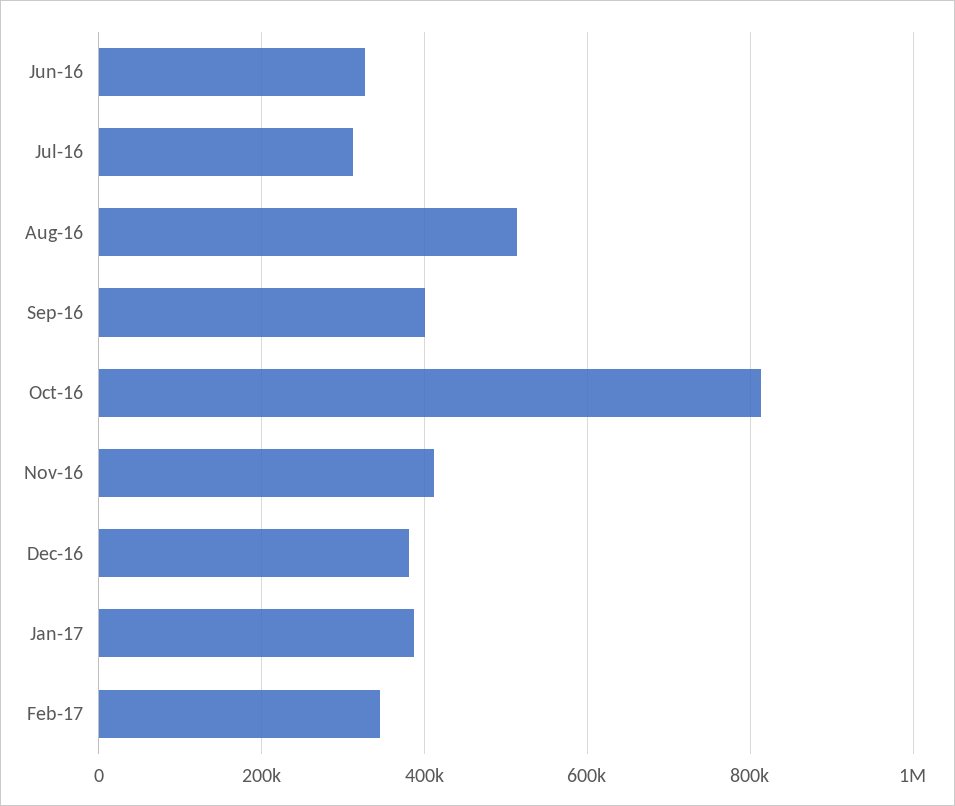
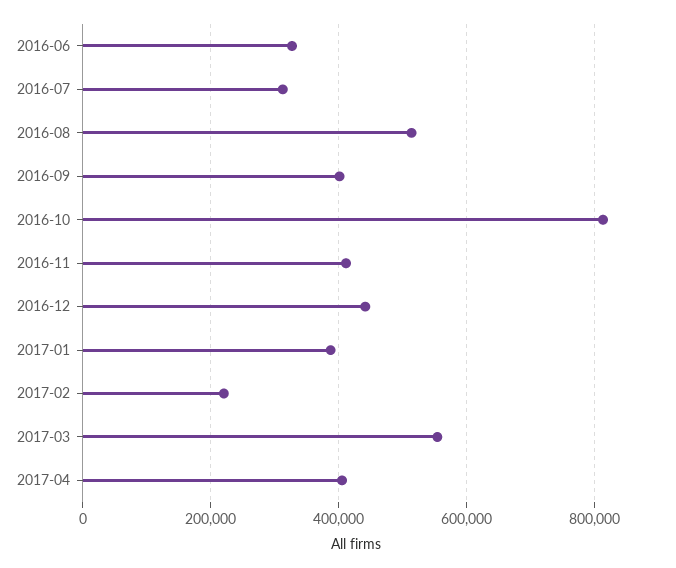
Dec-16: 380000 -> 440000
Feb-17: 340000 -> 220000
2017-03: none -> 560000
2017-04: none -> 400000

